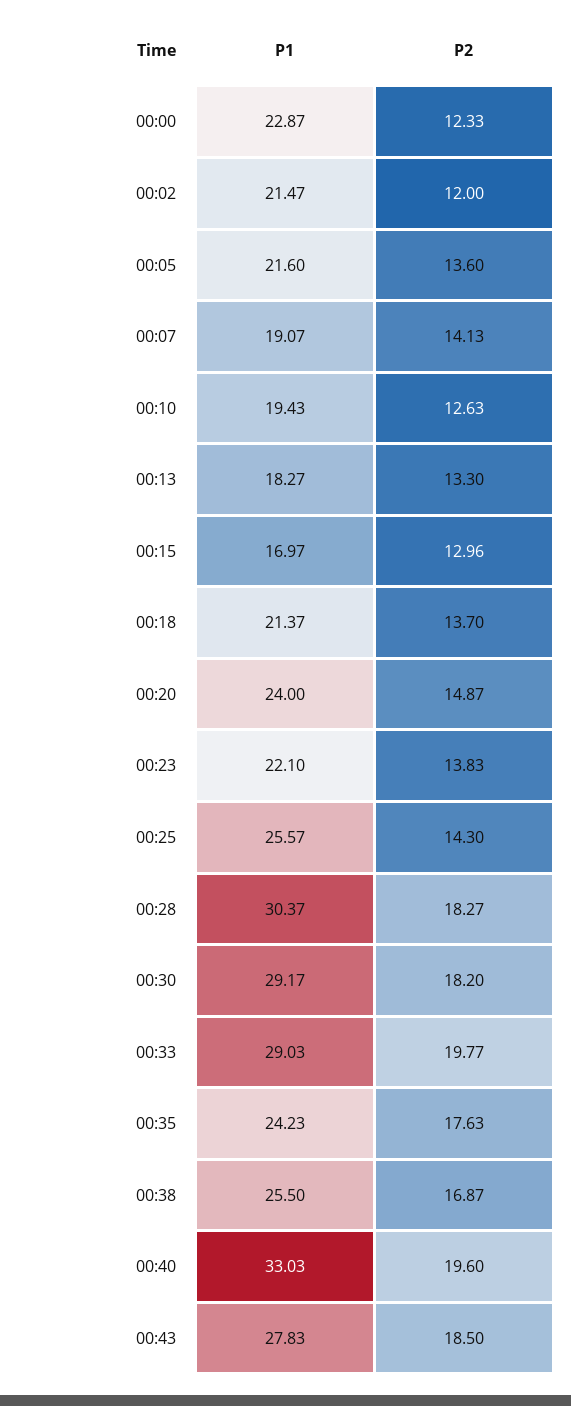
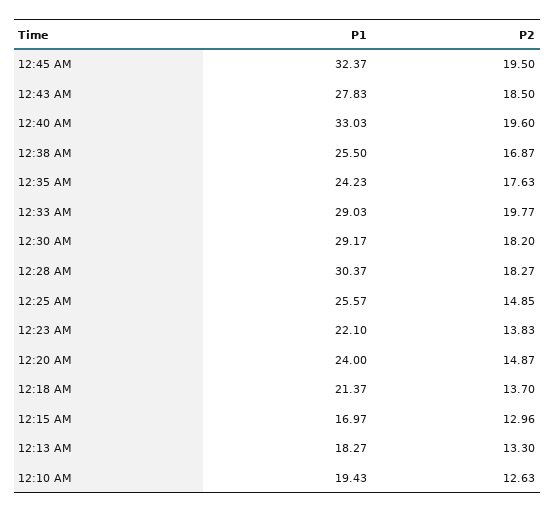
P1, 00:00: 22.87 -> none
P2, 00:00: 12.33 -> none
P1, 00:02: 21.47 -> none
P2, 00:02: 12 -> none
P1, 00:05: 21.6 -> none
P2, 00:05: 13.6 -> none
P1, 00:07: 19.07 -> none
P2, 00:07: 14.13 -> none
P2, 00:25: 14.3 -> 14.85
P1, 12:45 AM: none -> 32.37
P2, 12:45 AM: none -> 19.5

